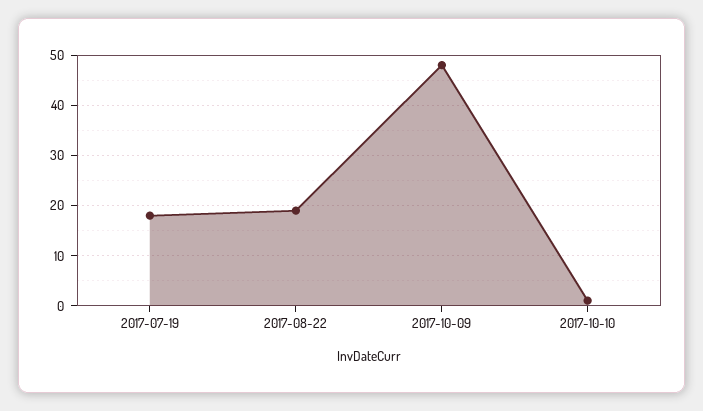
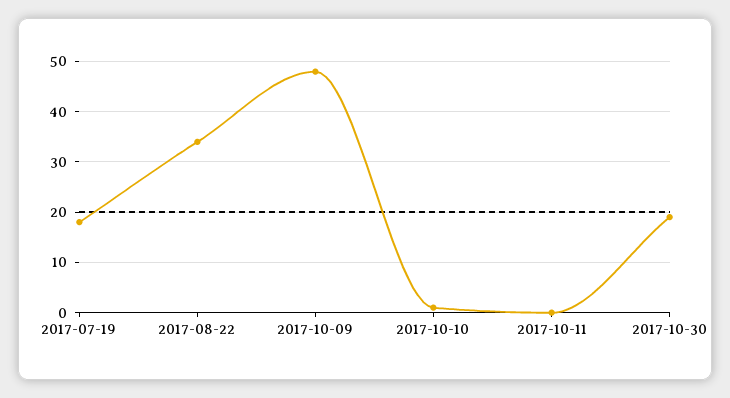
2017-08-22: 20 -> 35
2017-10-11: none -> 0
2017-10-30: none -> 20

